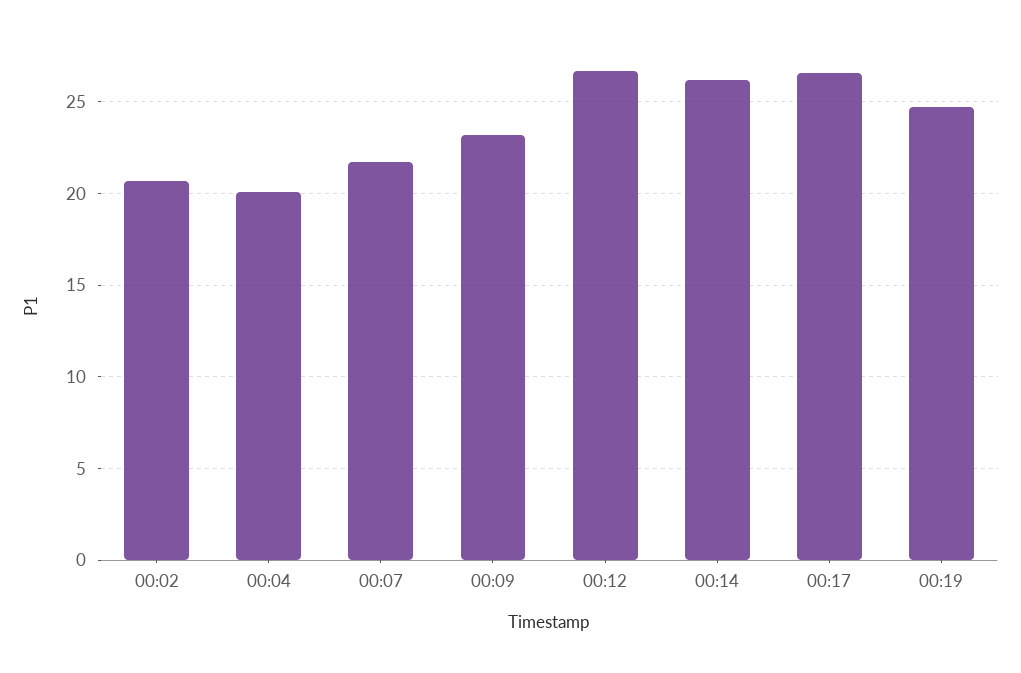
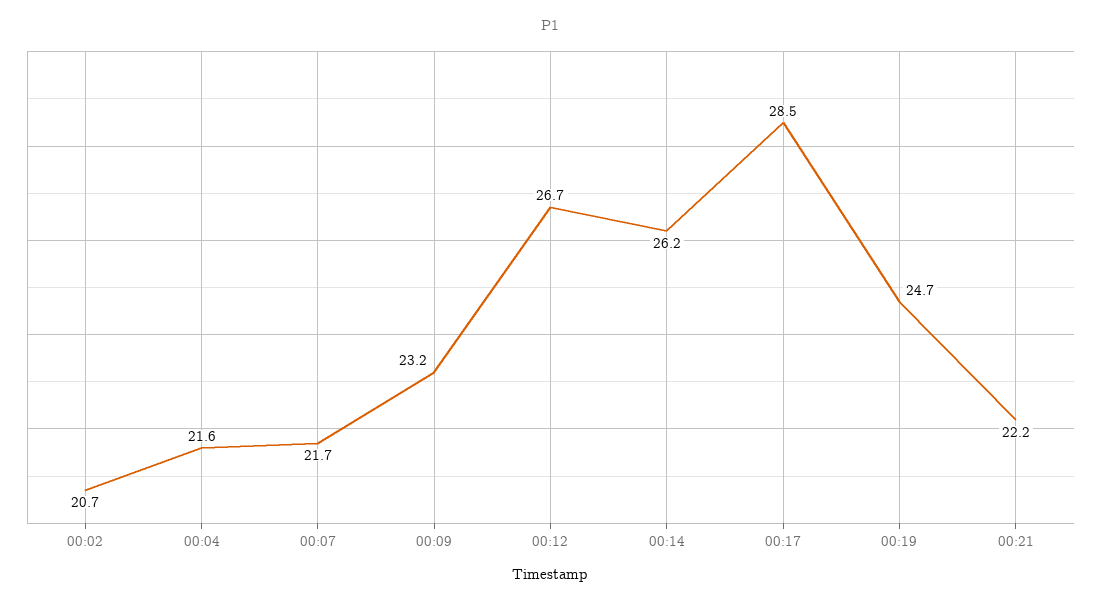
00:04: 20 -> 21.6
00:17: 26.5 -> 28.5
00:21: none -> 22.2

